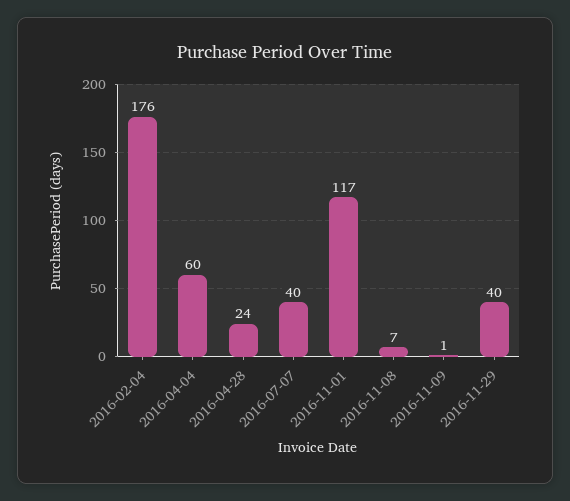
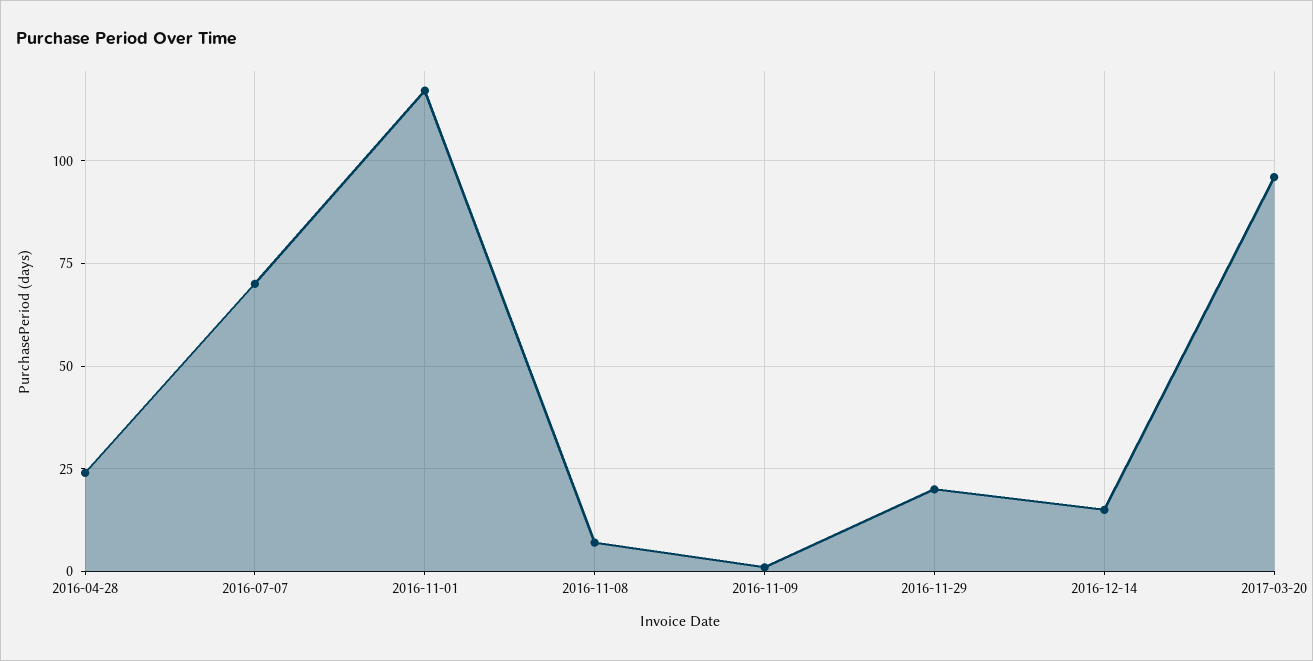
2016-02-04: 176 -> none
2016-04-04: 60 -> none
2016-07-07: 40 -> 70
2016-11-29: 40 -> 20
2016-12-14: none -> 15
2017-03-20: none -> 95

